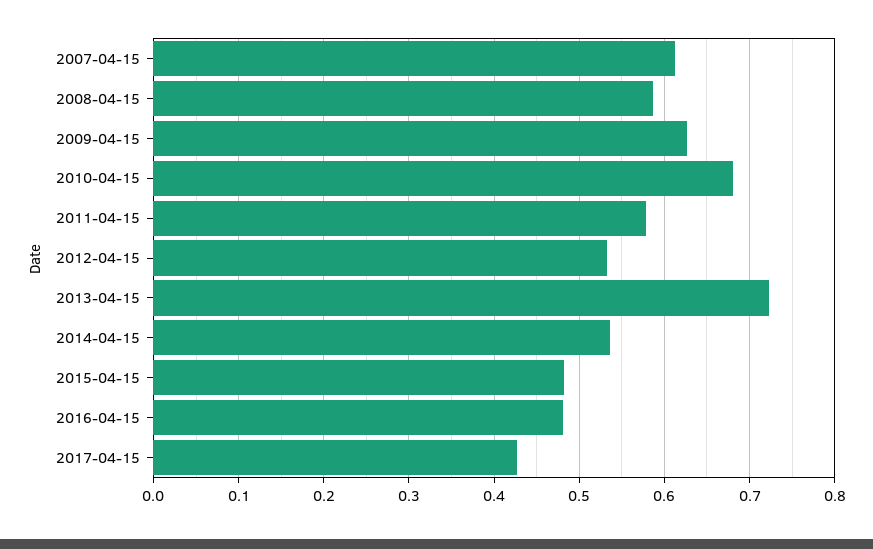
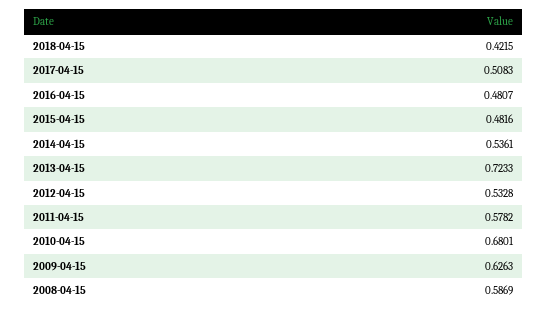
2007-04-15: 0.61 -> none
2017-04-15: 0.43 -> 0.5083
2018-04-15: none -> 0.4215

